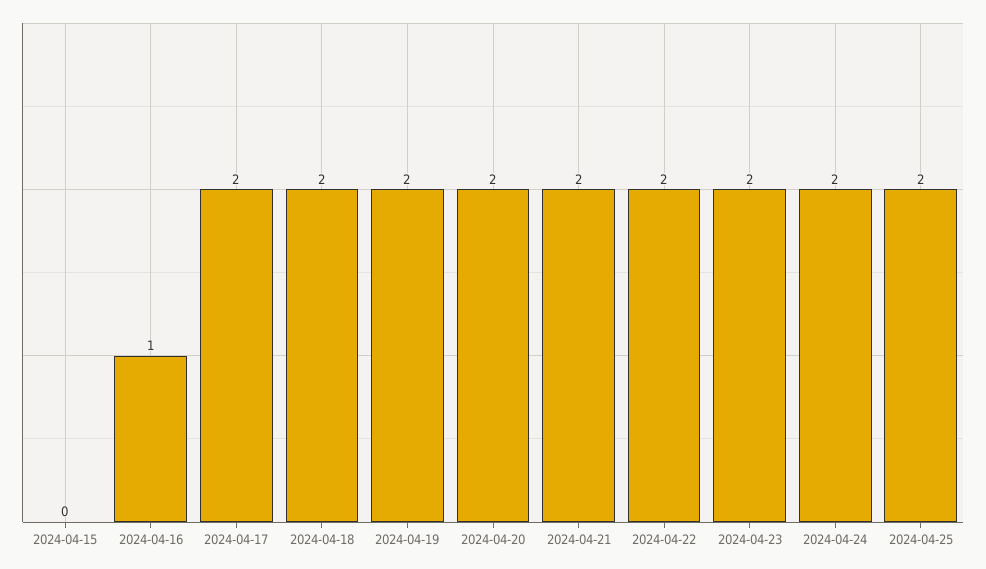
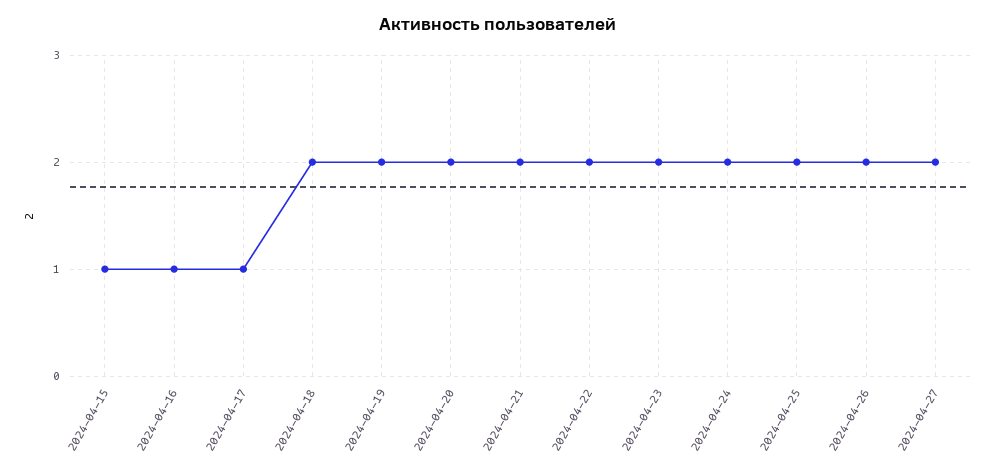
2024-04-15: 0 -> 1
2024-04-17: 2 -> 1
2024-04-26: none -> 2
2024-04-27: none -> 2

